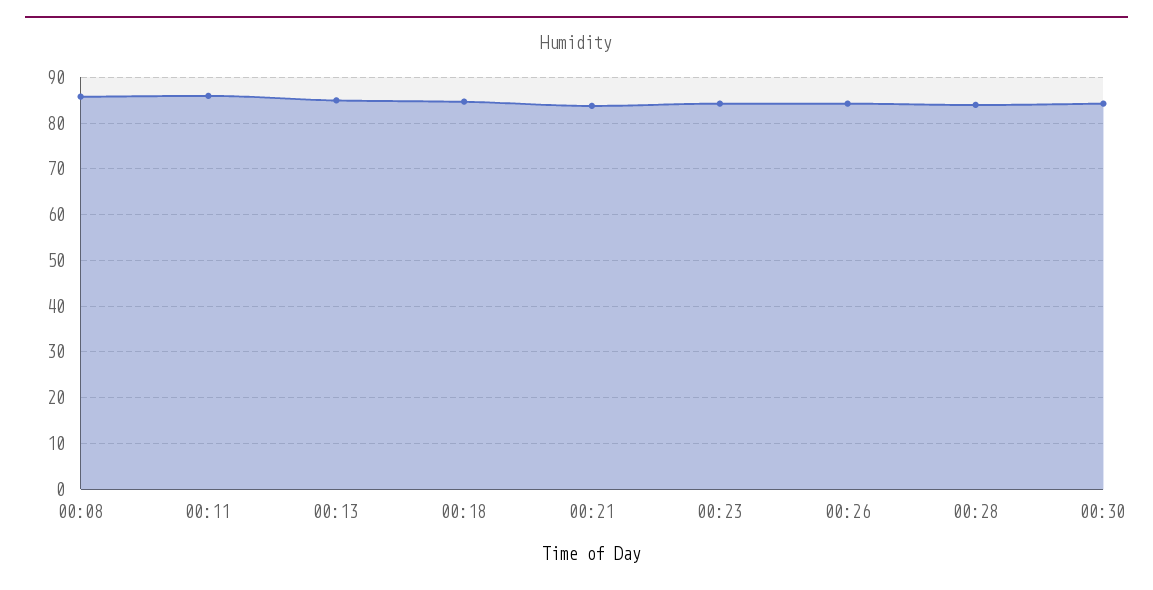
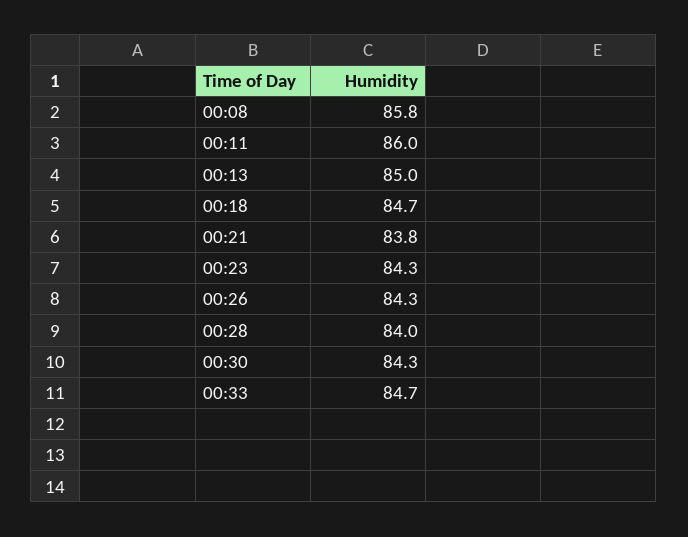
00:33: none -> 84.7

